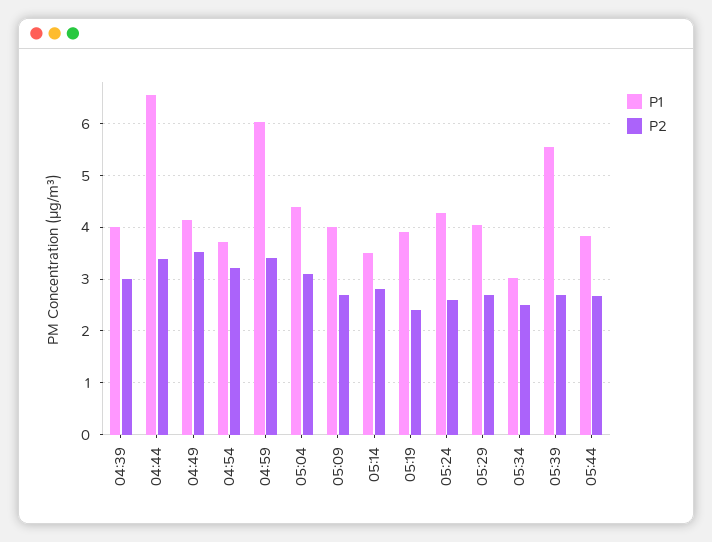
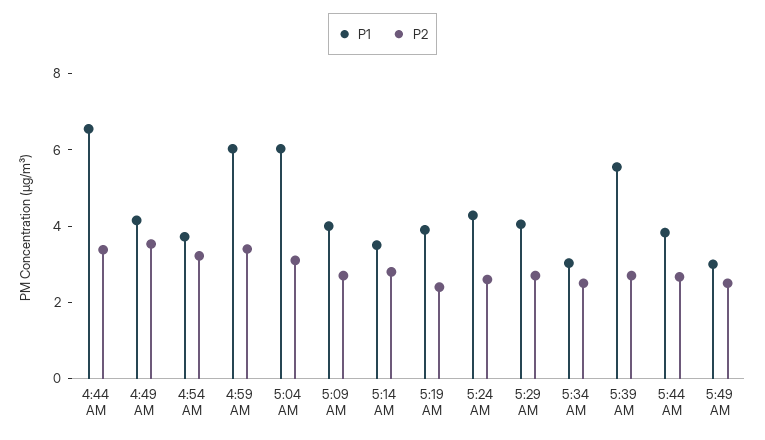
P1, 04:39: 4 -> none
P2, 04:39: 3 -> none
P1, 05:04: 4.4 -> 6
P1, 5:49 AM: none -> 3
P2, 5:49 AM: none -> 2.5

